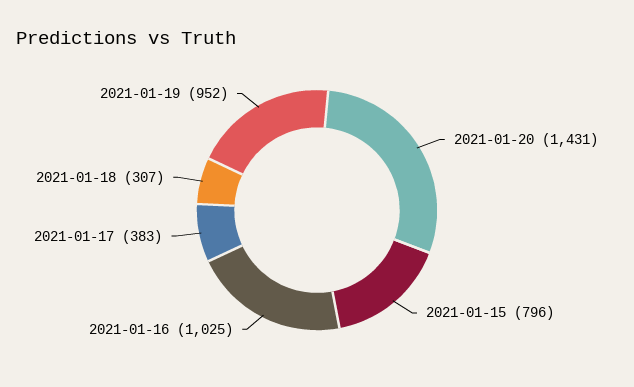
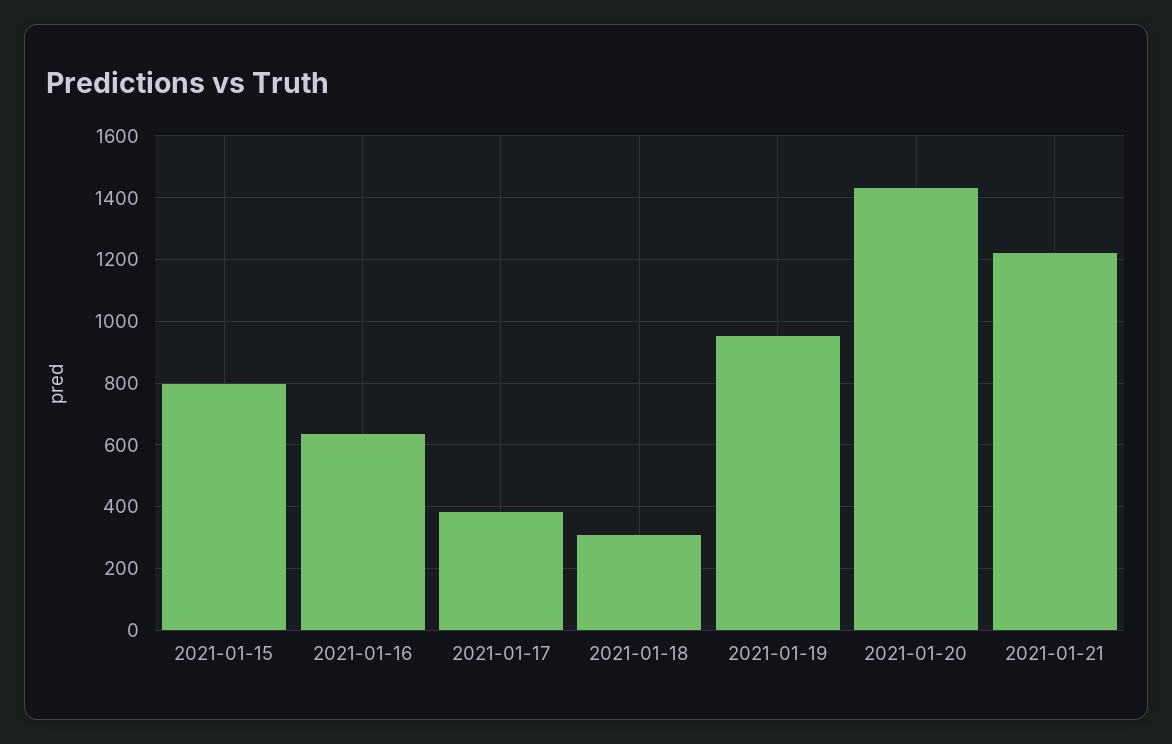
2021-01-16: 1025 -> 640
2021-01-21: none -> 1220

